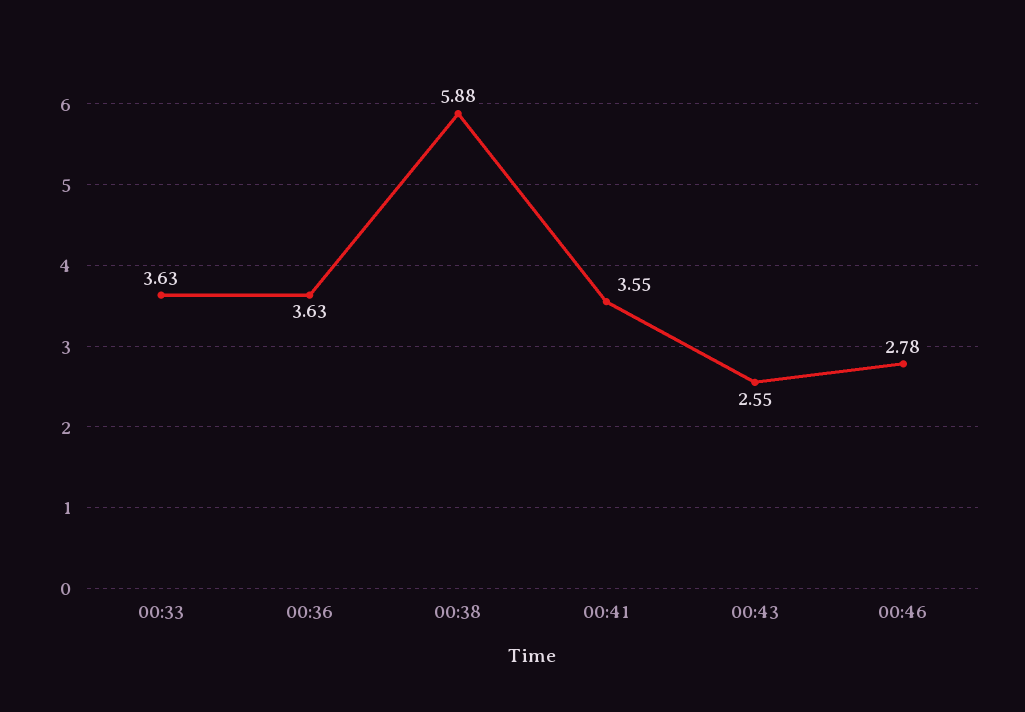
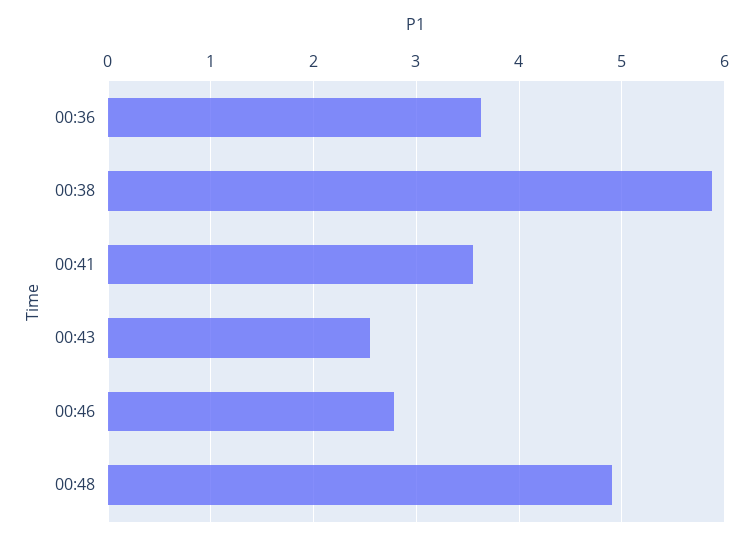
00:33: 3.63 -> none
00:48: none -> 4.9

